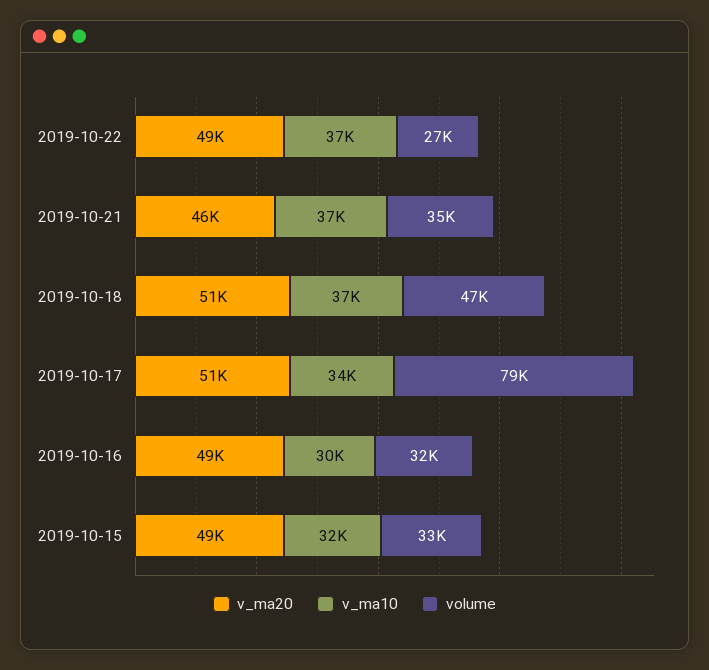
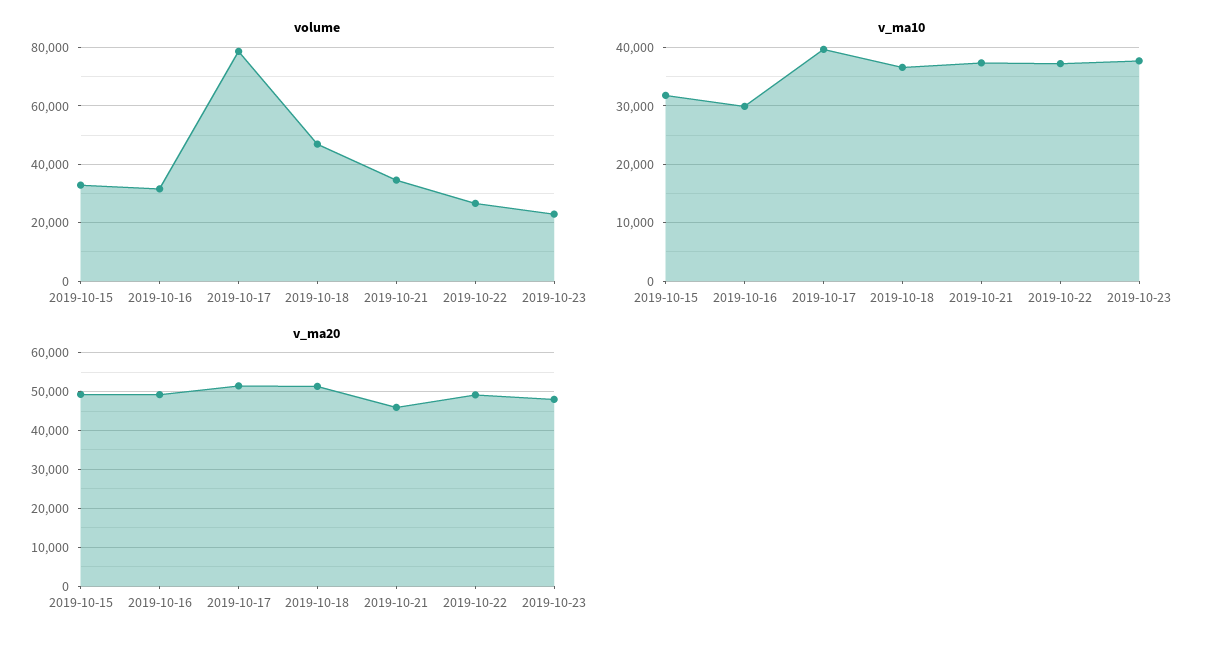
v_ma10, 2019-10-17: 34000 -> 40000
volume, 2019-10-23: none -> 22500
v_ma10, 2019-10-23: none -> 38000
v_ma20, 2019-10-23: none -> 48000

